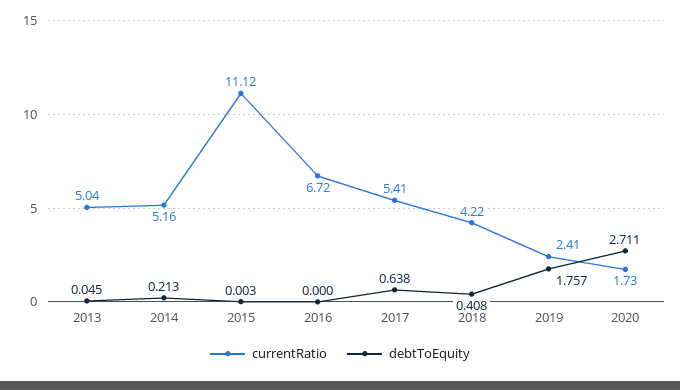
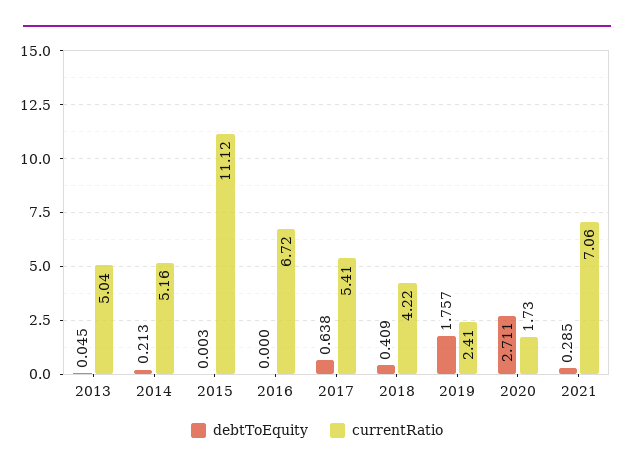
debtToEquity, 2018: 0.408 -> 0.409
debtToEquity, 2021: none -> 0.285
currentRatio, 2021: none -> 7.06

